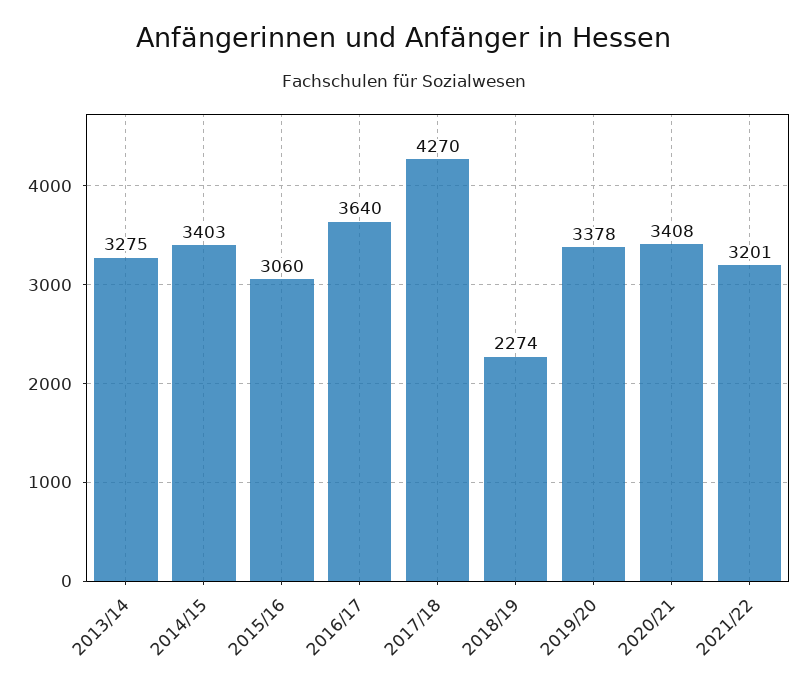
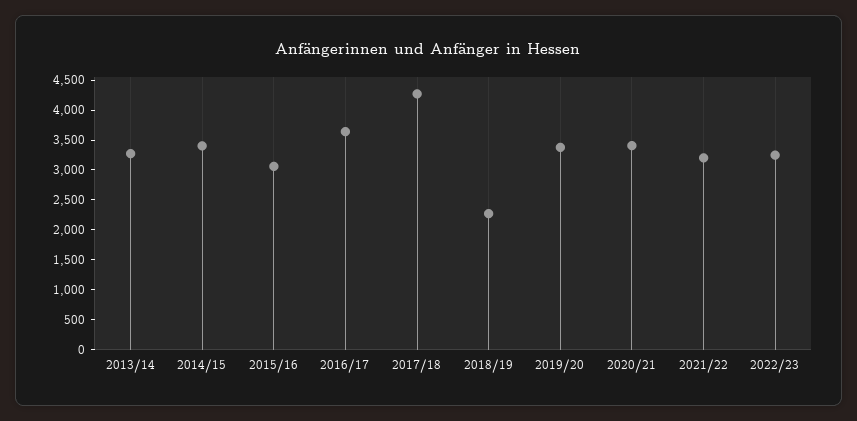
2022/23: none -> 3250

